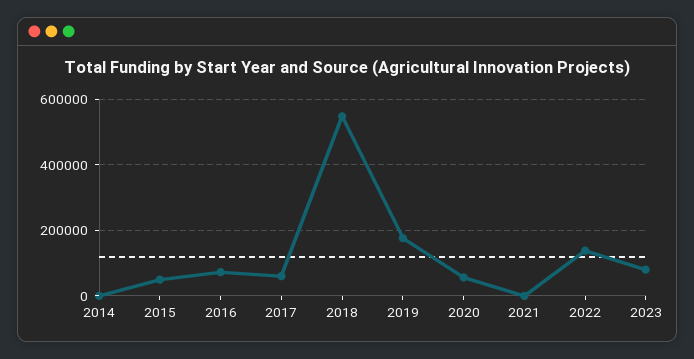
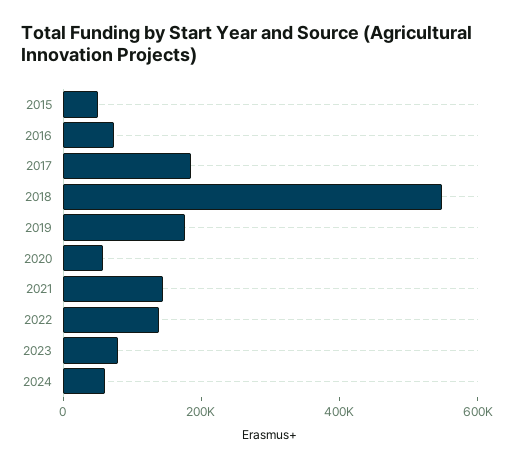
2014: 0 -> none
2017: 60000 -> 200000
2021: 0 -> 150000
2024: none -> 50000

